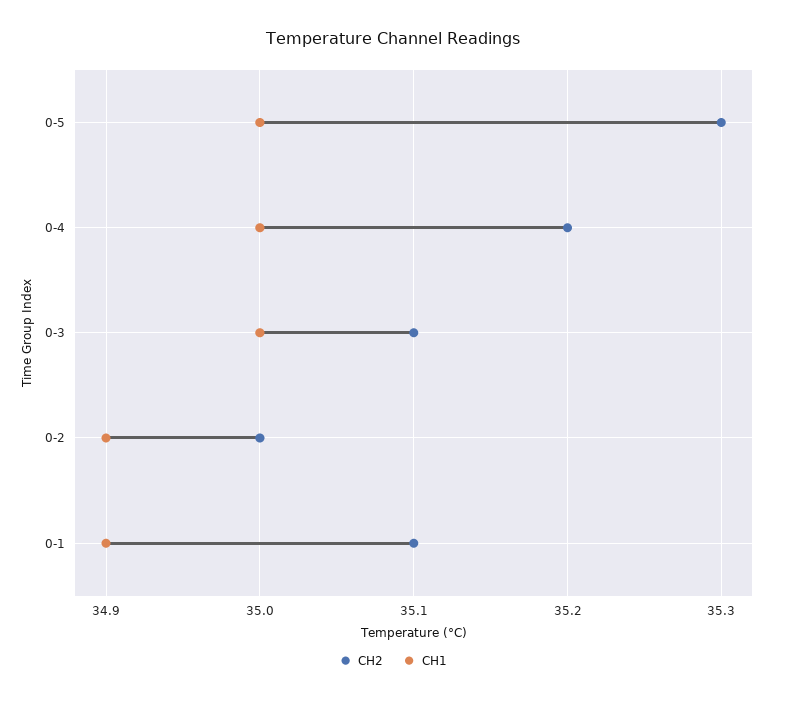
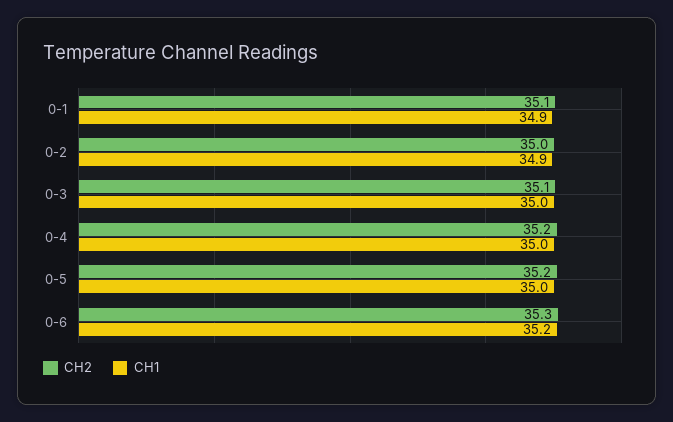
CH2, 0-5: 35.3 -> 35.2
CH2, 0-6: none -> 35.3
CH1, 0-6: none -> 35.2

